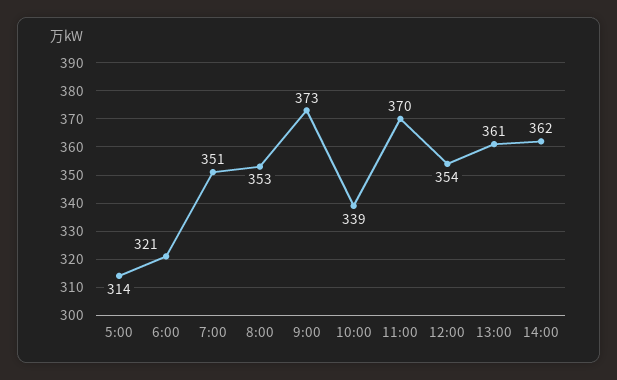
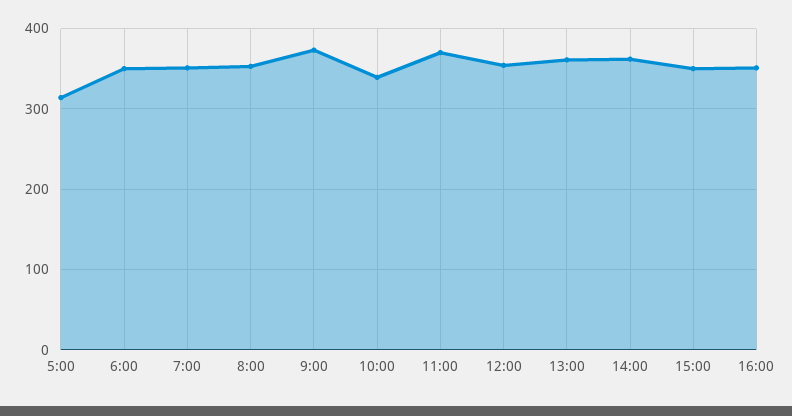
6:00: 321 -> 350
15:00: none -> 350
16:00: none -> 350

